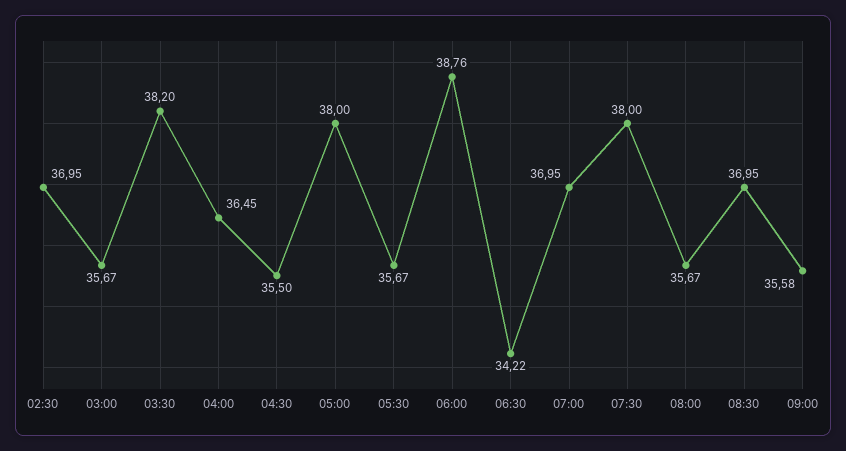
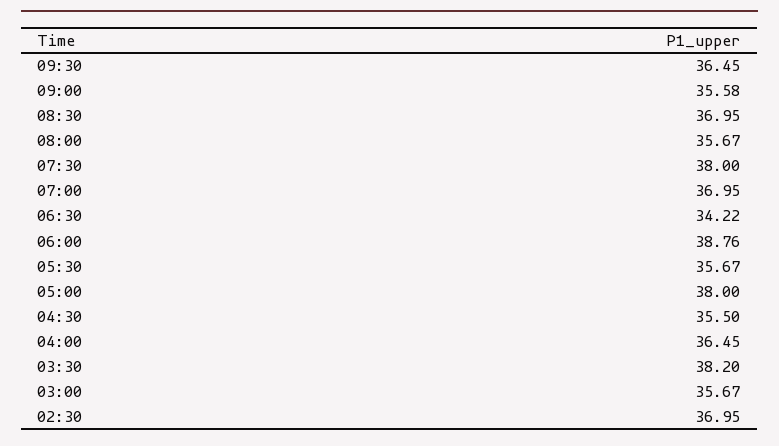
09:30: none -> 36.45

